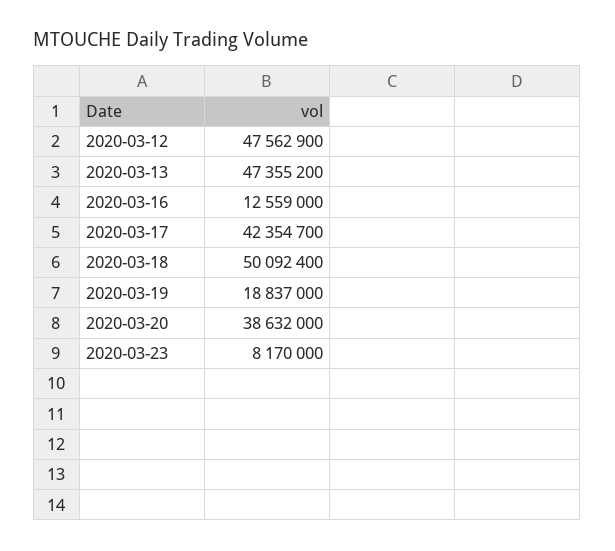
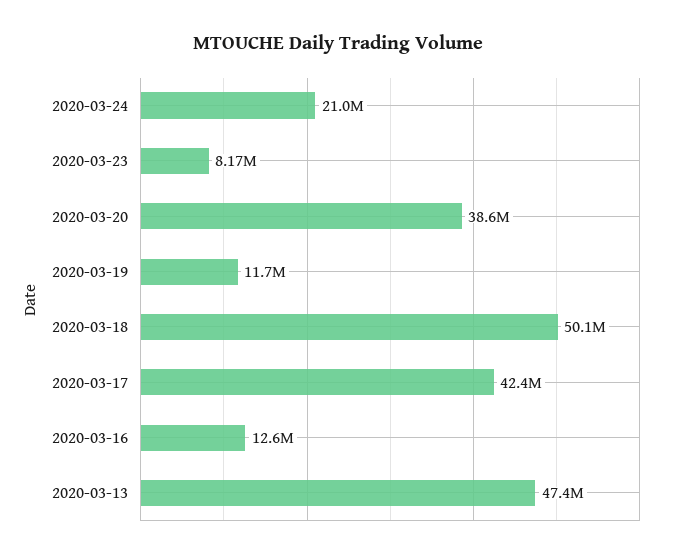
2020-03-12: 47562900 -> none
2020-03-19: 18837000 -> 11700000
2020-03-24: none -> 21000000

